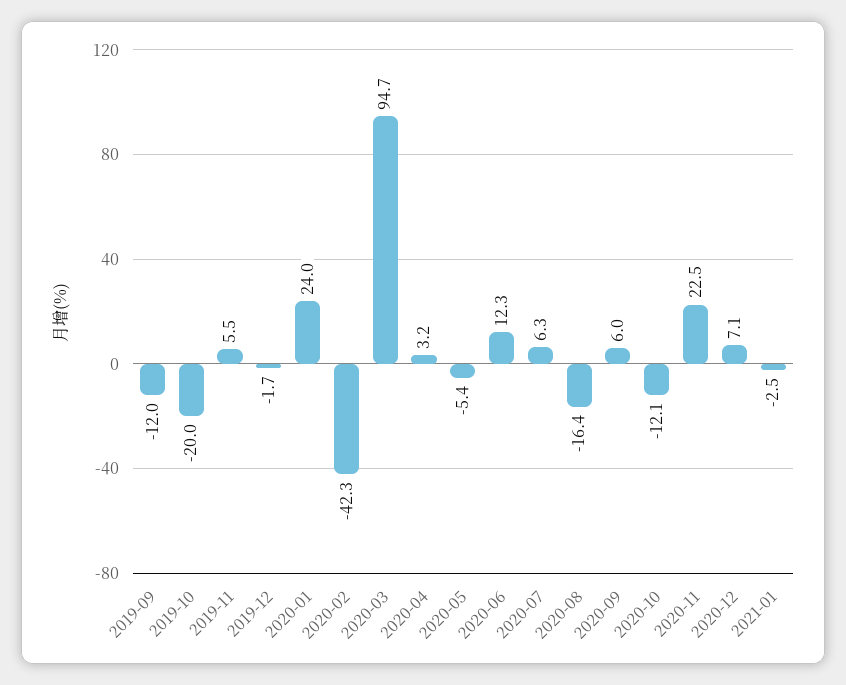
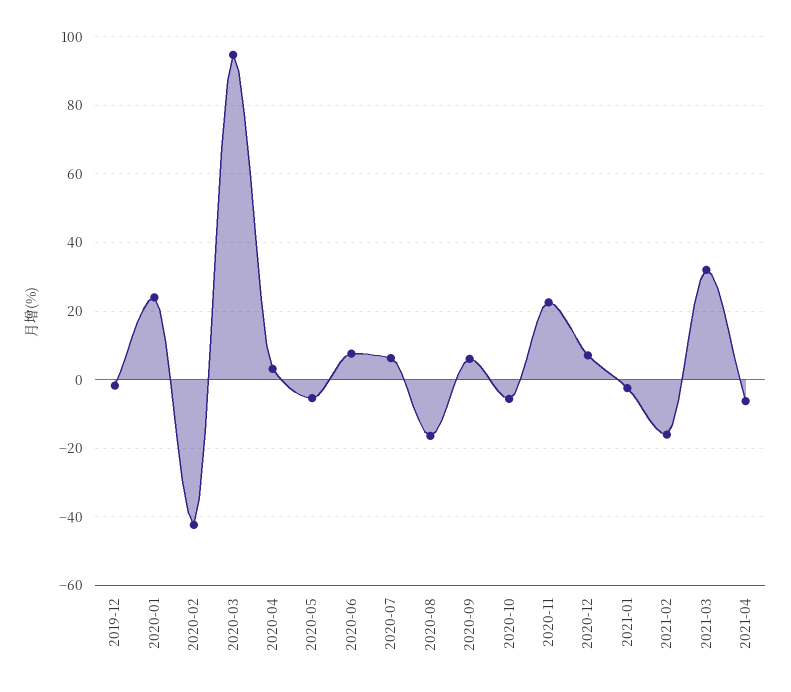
2019-09: -12 -> none
2019-10: -20 -> none
2019-11: 5.5 -> none
2020-06: 12.3 -> 8
2020-10: -12.1 -> -6
2021-02: none -> -16
2021-03: none -> 32
2021-04: none -> -6

